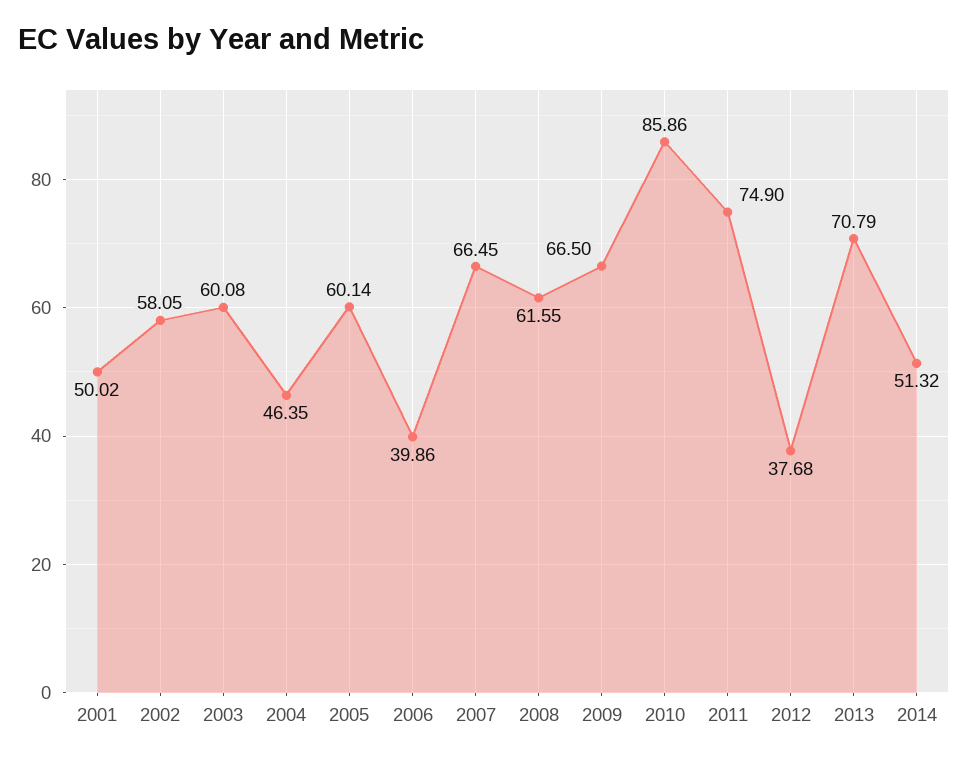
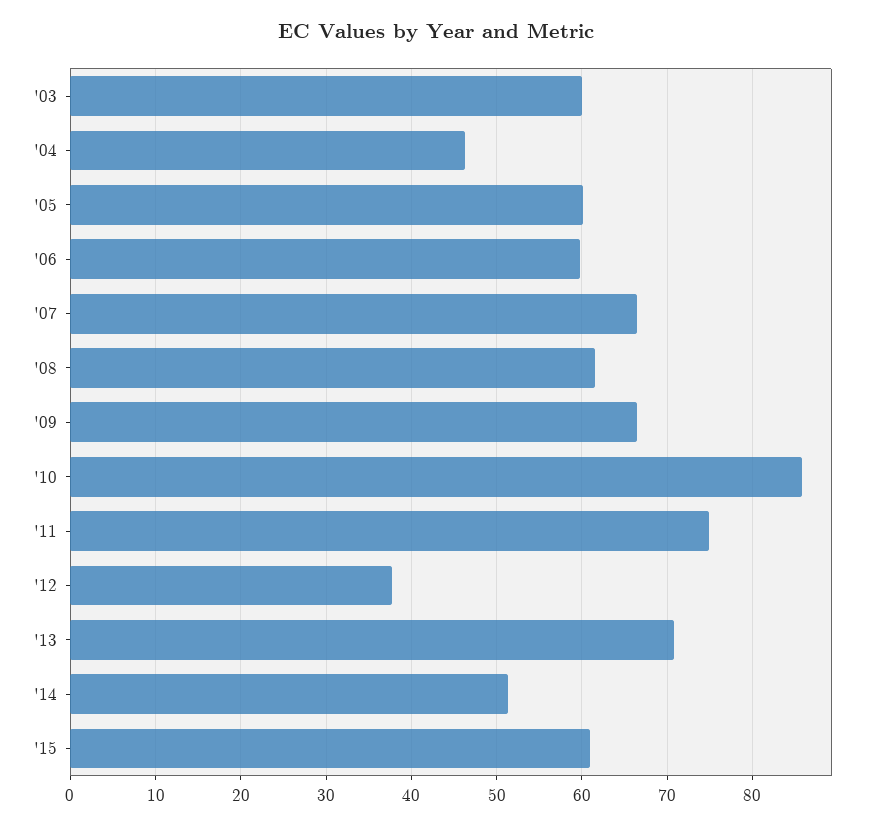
2001: 50.02 -> none
2002: 58.05 -> none
2006: 39.86 -> 60
'15: none -> 61

